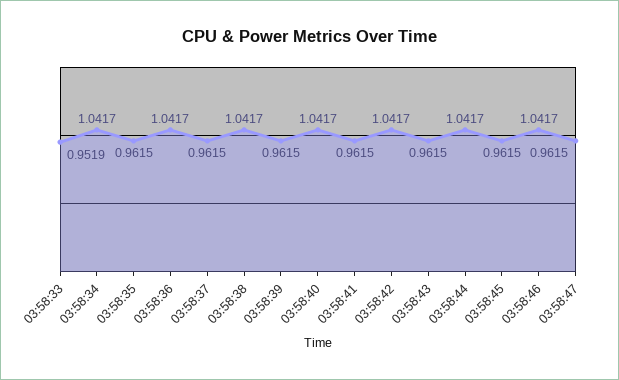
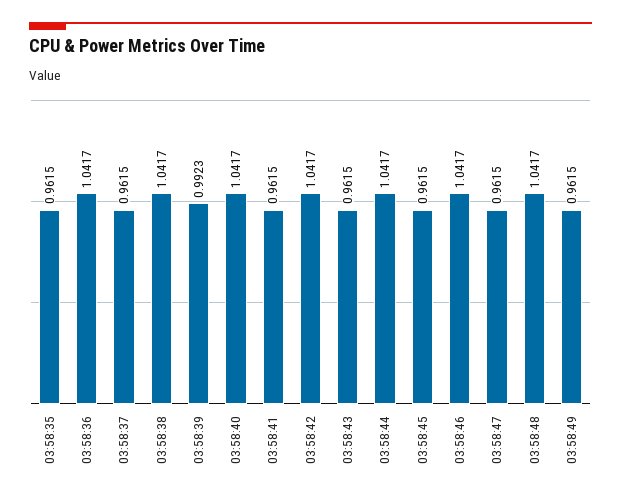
03:58:33: 0.9519 -> none
03:58:34: 1.0417 -> none
03:58:39: 0.9615 -> 0.9923
03:58:48: none -> 1.0417
03:58:49: none -> 0.9615

